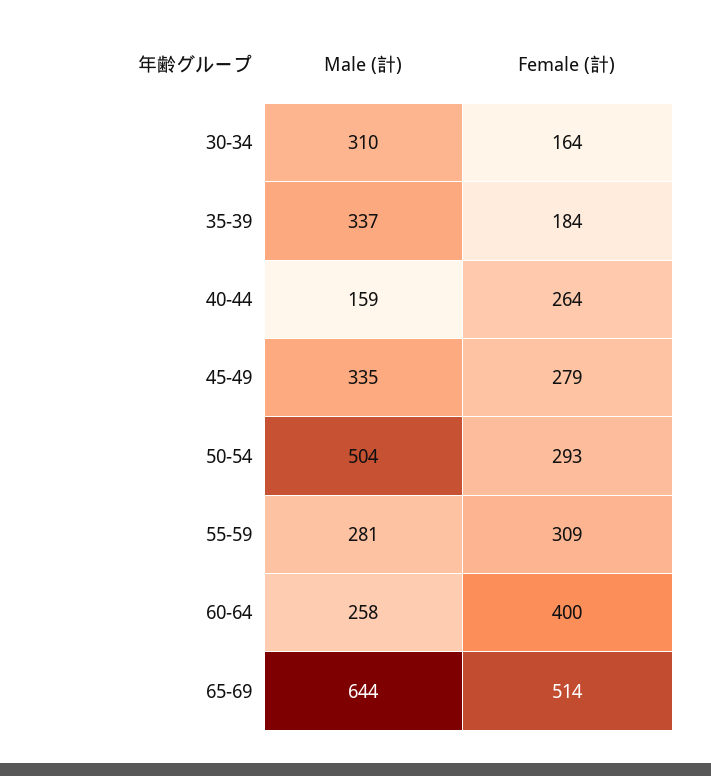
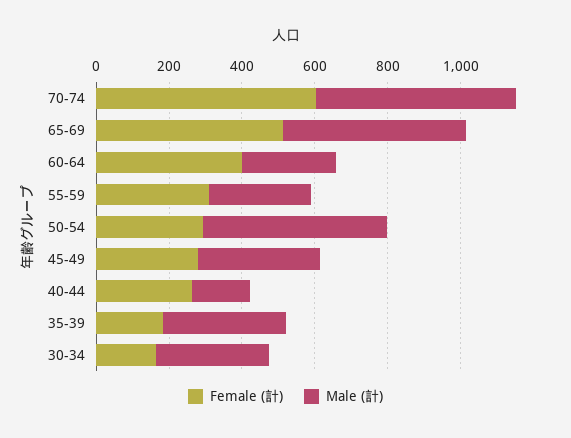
Male (計), 65-69: 644 -> 500
Female (計), 70-74: none -> 600
Male (計), 70-74: none -> 550

